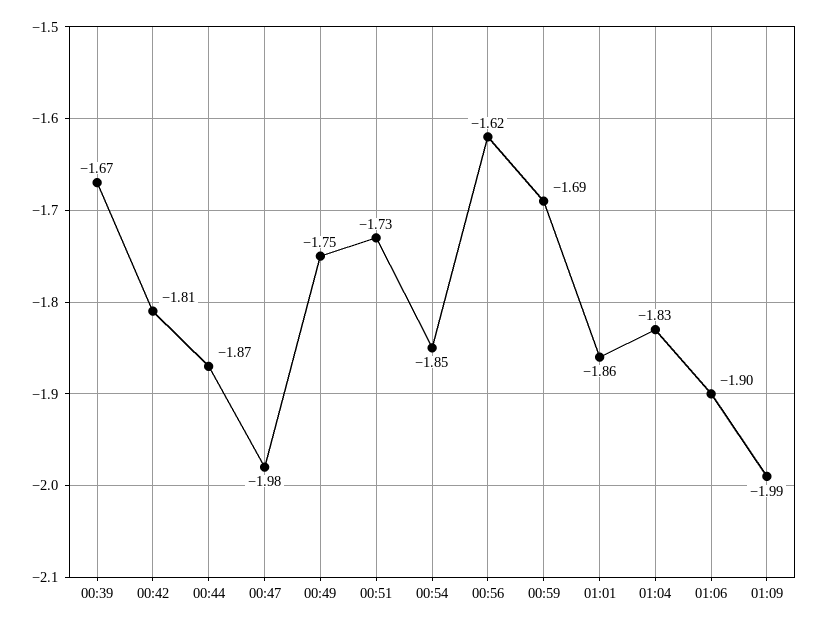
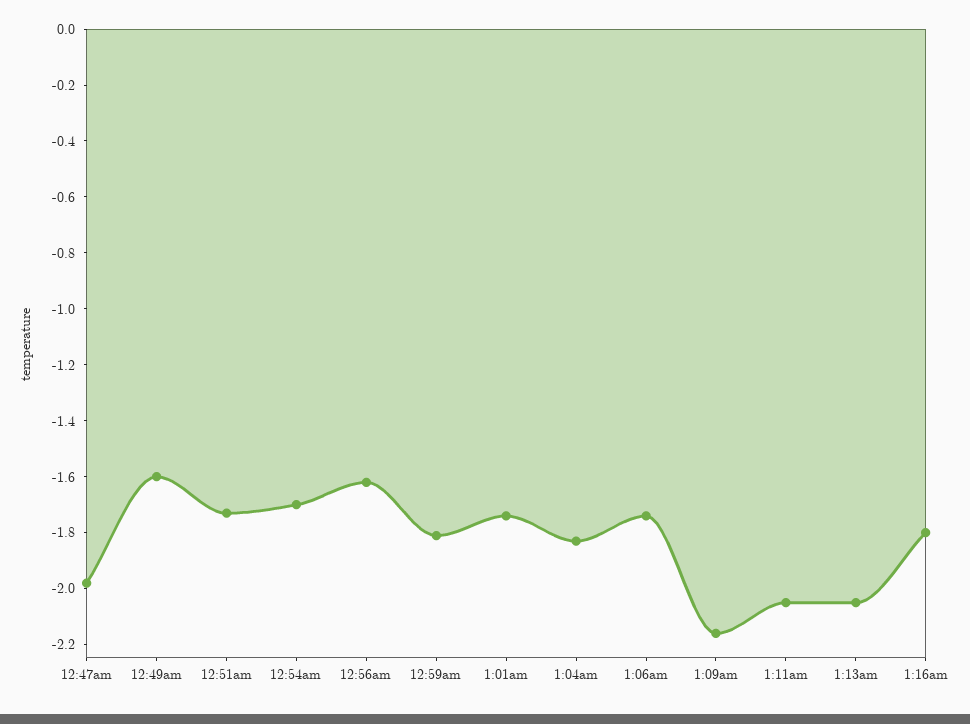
00:39: -1.67 -> none
00:42: -1.81 -> none
00:44: -1.87 -> none
00:49: -1.75 -> -1.6
00:54: -1.85 -> -1.7
00:59: -1.69 -> -1.8
01:01: -1.86 -> -1.75
01:06: -1.9 -> -1.75
01:09: -1.99 -> -2.15
1:11am: none -> -2.05
1:13am: none -> -2.05
1:16am: none -> -1.8

